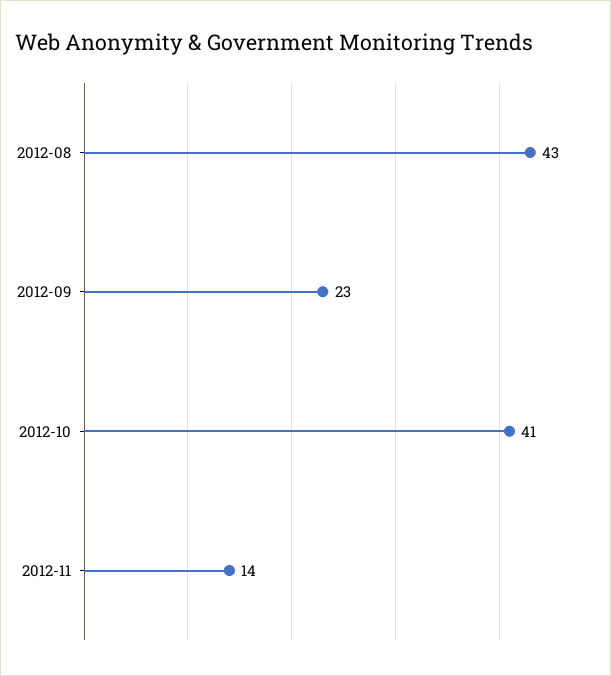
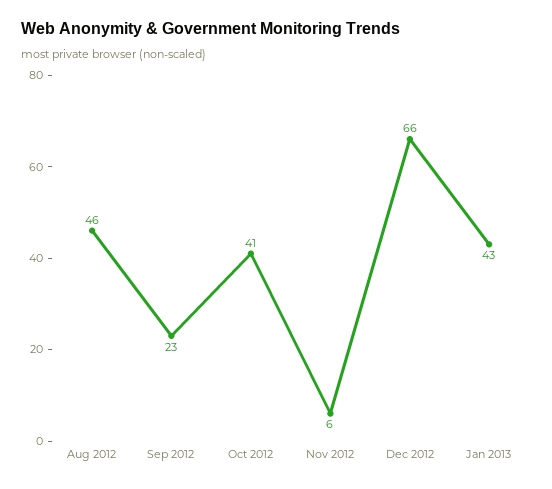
2012-08: 43 -> 46
2012-11: 14 -> 6
Dec 2012: none -> 66
Jan 2013: none -> 43

